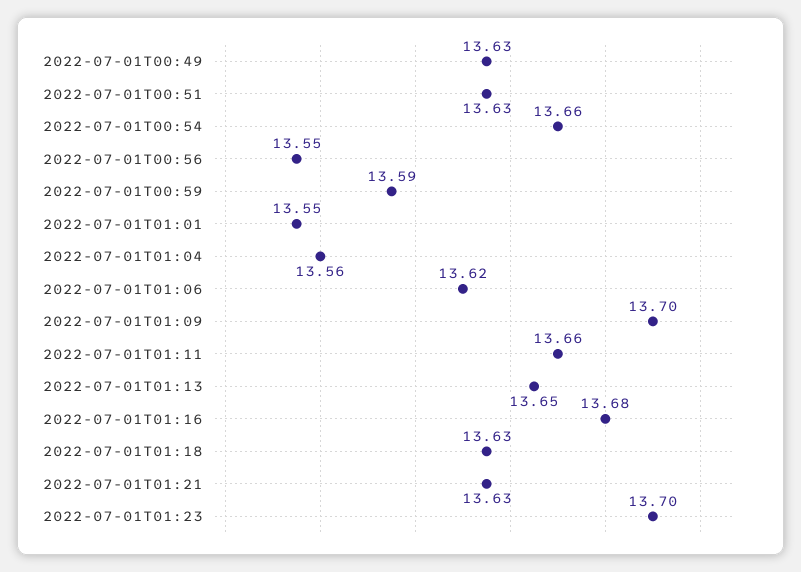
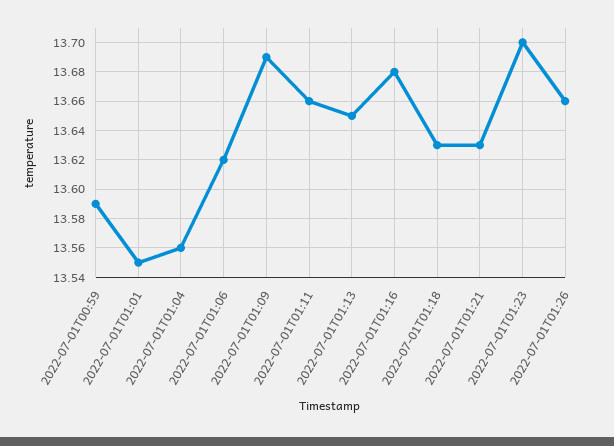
2022-07-01T00:49: 13.63 -> none
2022-07-01T00:51: 13.63 -> none
2022-07-01T00:54: 13.66 -> none
2022-07-01T00:56: 13.55 -> none
2022-07-01T01:09: 13.7 -> 13.69
2022-07-01T01:26: none -> 13.66

